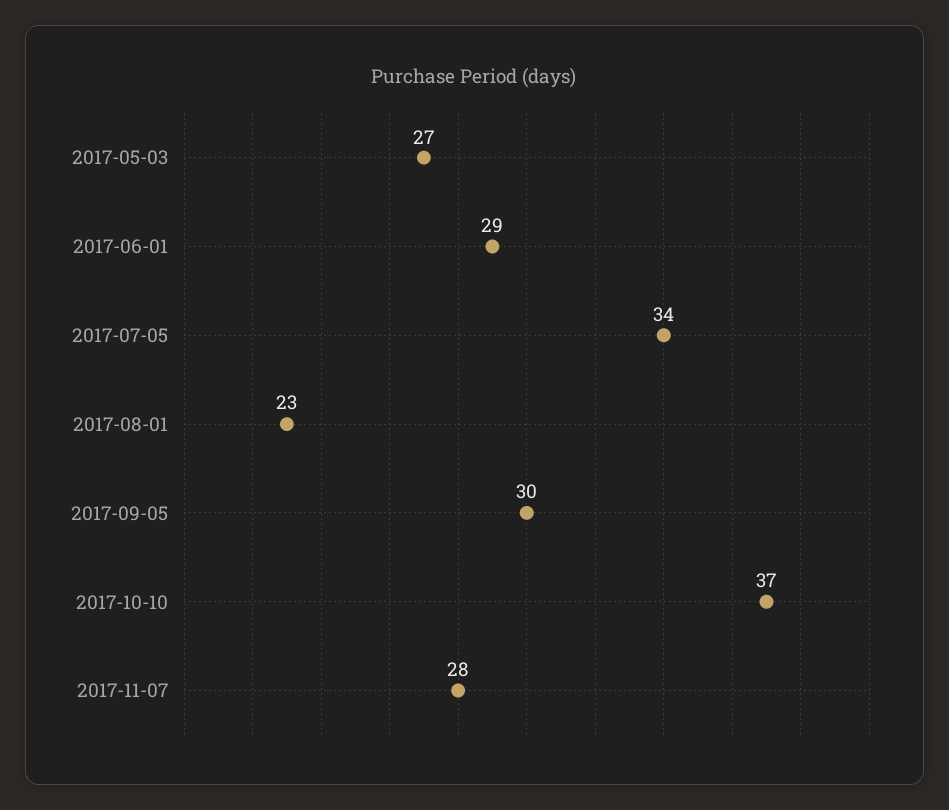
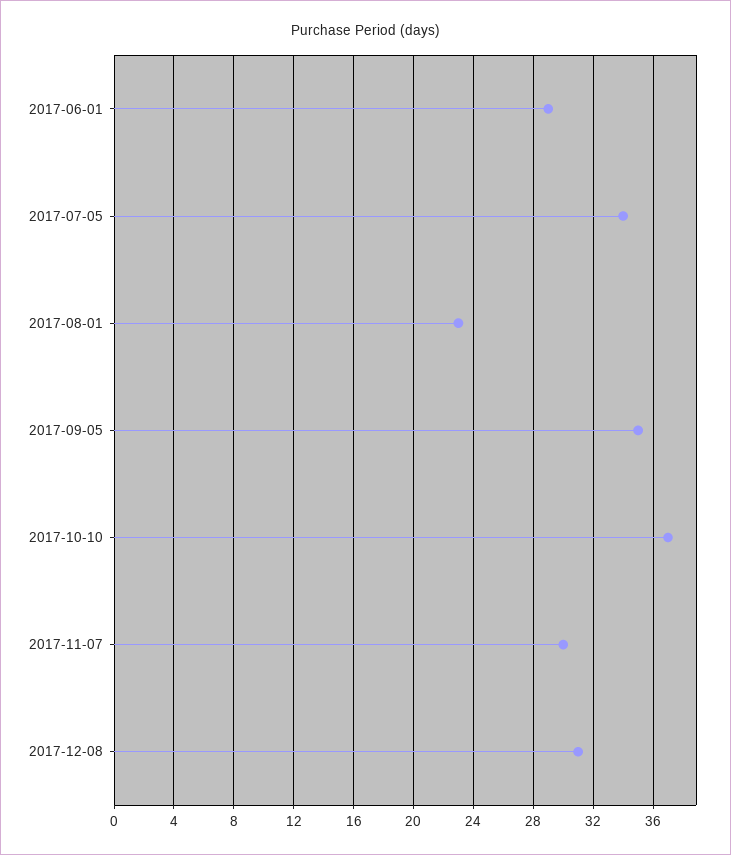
2017-05-03: 27 -> none
2017-09-05: 30 -> 35
2017-11-07: 28 -> 30
2017-12-08: none -> 31

